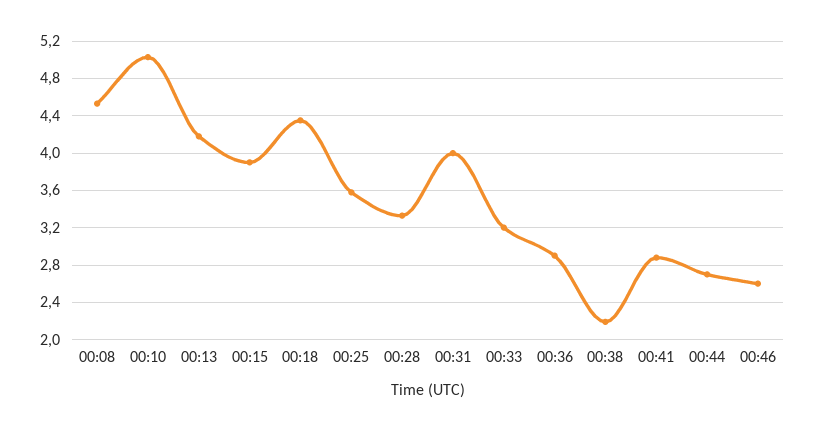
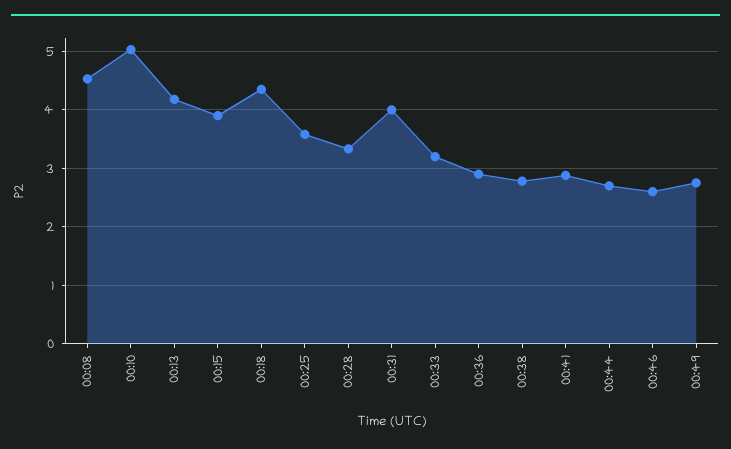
00:38: 2.2 -> 2.8
00:49: none -> 2.8

